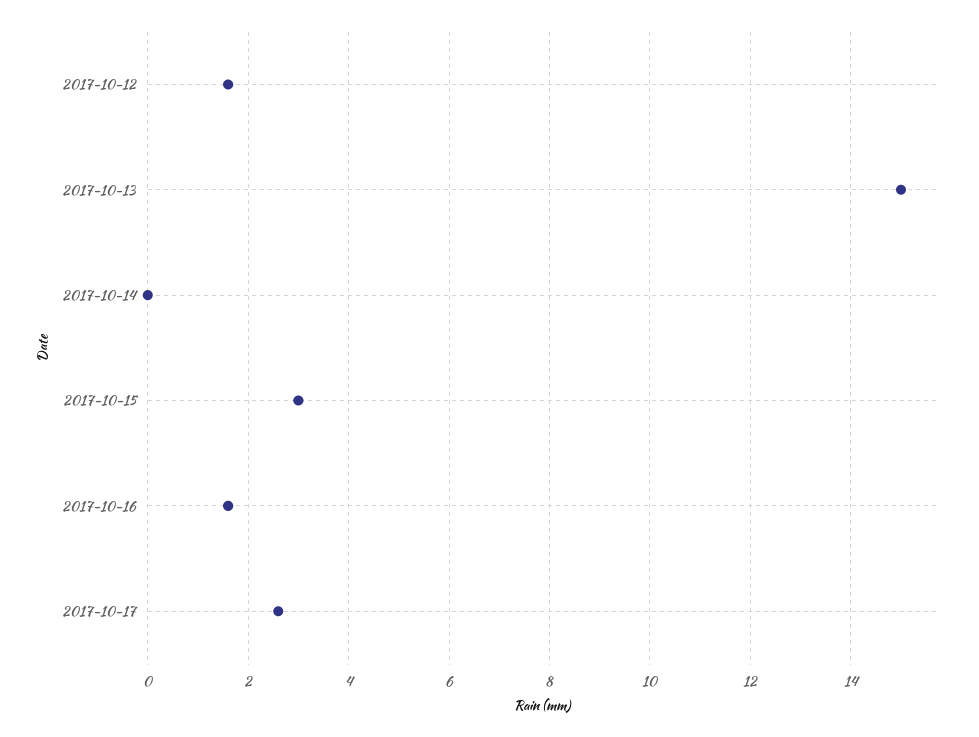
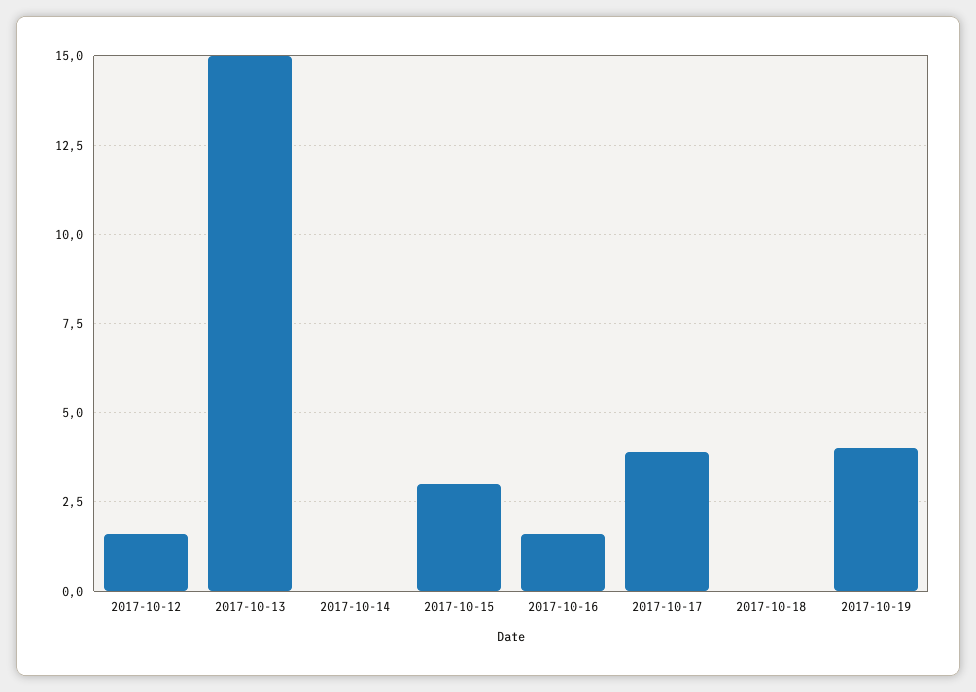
2017-10-17: 2.5 -> 4
2017-10-18: none -> 0
2017-10-19: none -> 4

